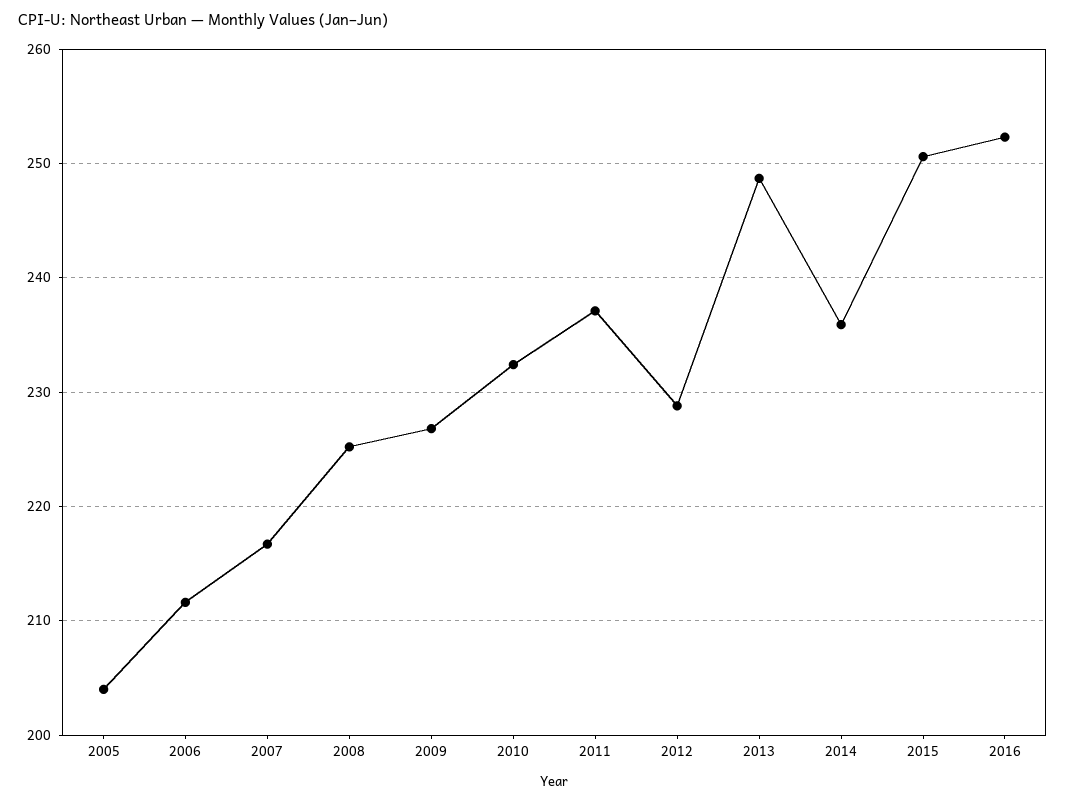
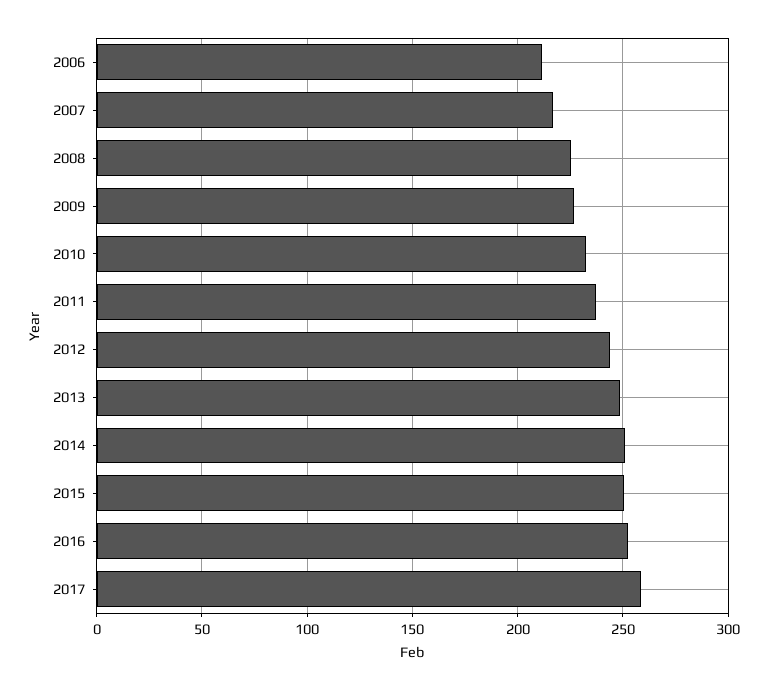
2005: 204 -> none
2012: 229 -> 245
2014: 236 -> 250
2017: none -> 260

